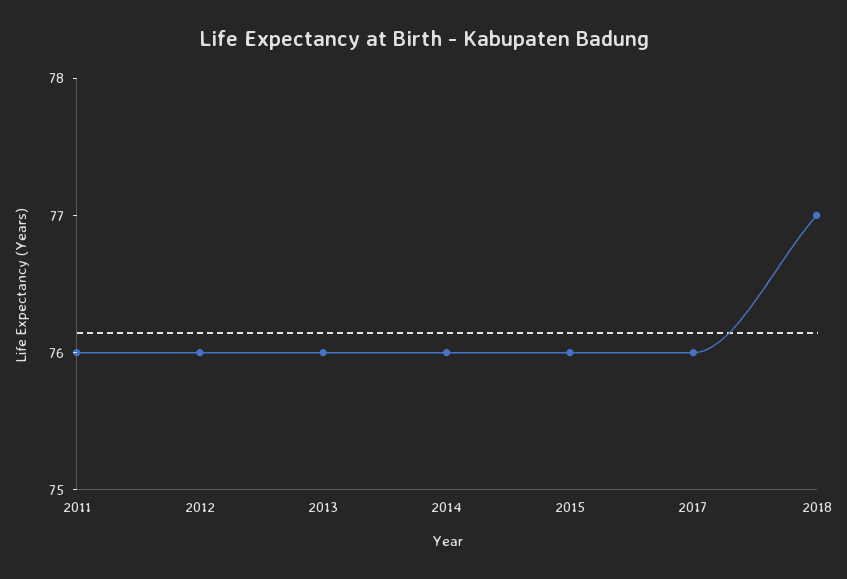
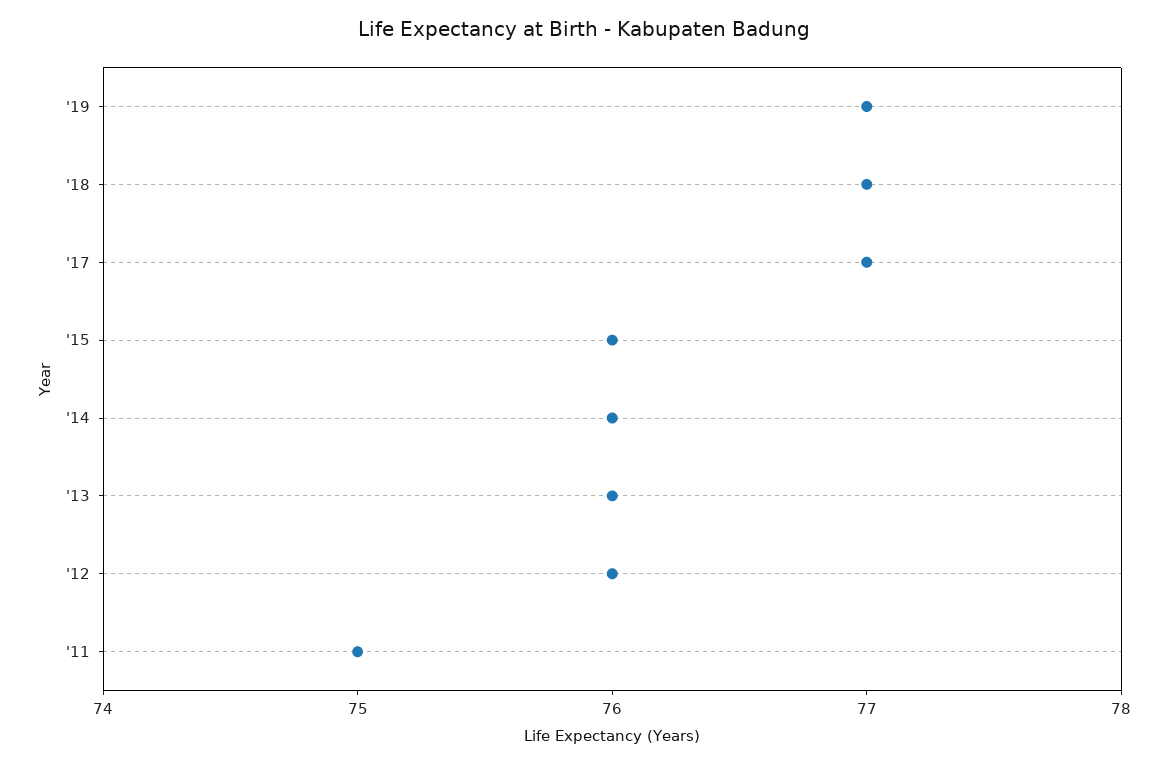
2011: 76 -> 75
2017: 76 -> 77
'19: none -> 77

